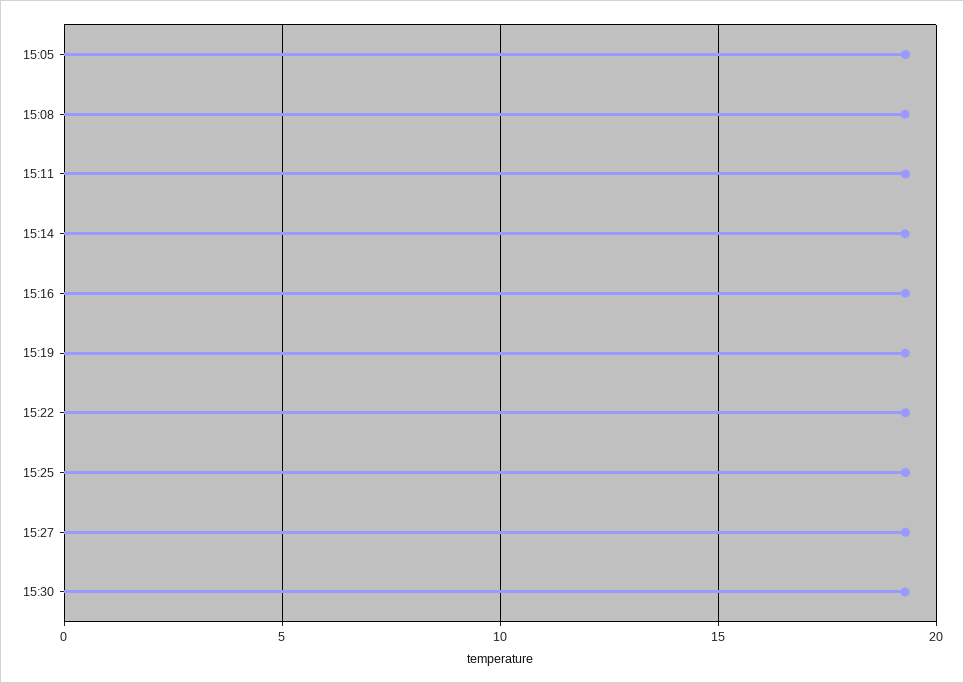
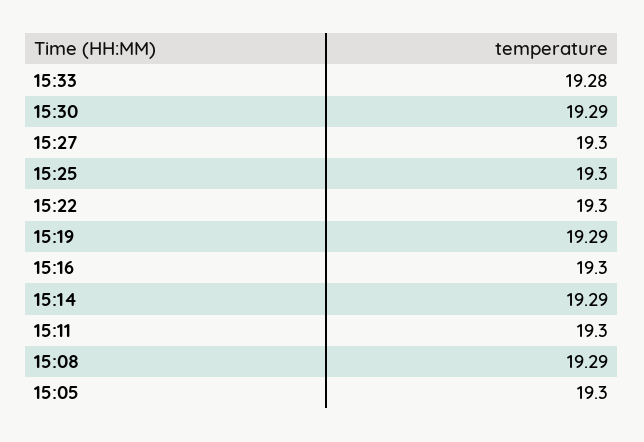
15:33: none -> 19.28

